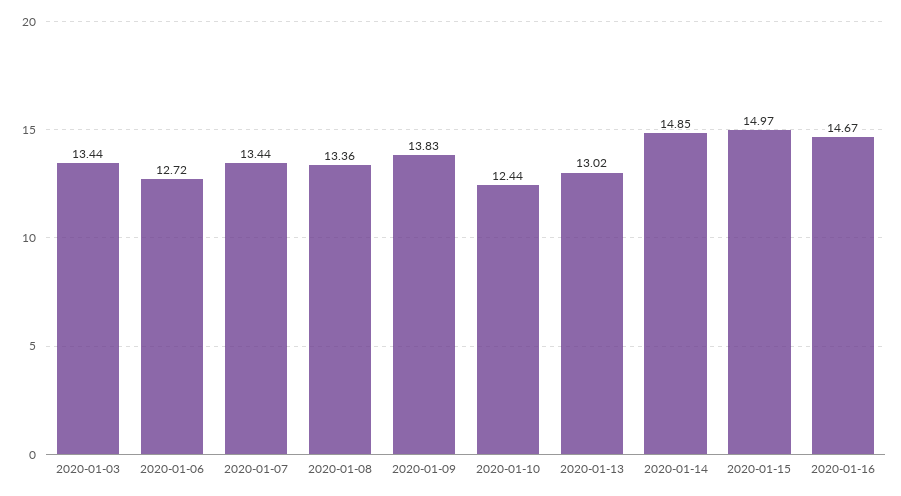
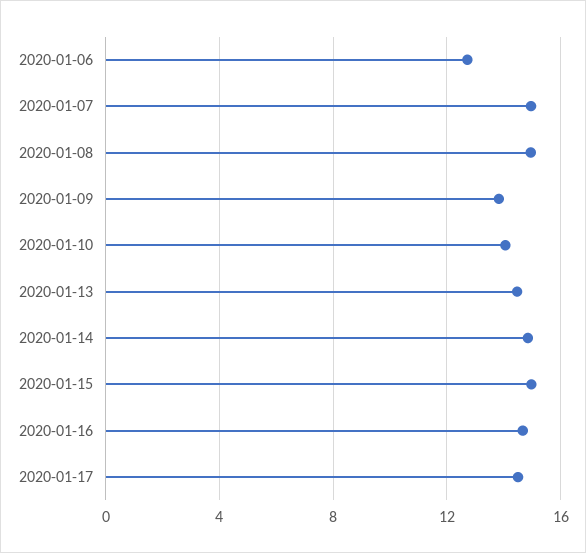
2020-01-03: 13.44 -> none
2020-01-07: 13.44 -> 15
2020-01-08: 13.36 -> 15
2020-01-10: 12.44 -> 14
2020-01-13: 13.02 -> 14.5
2020-01-17: none -> 14.5

